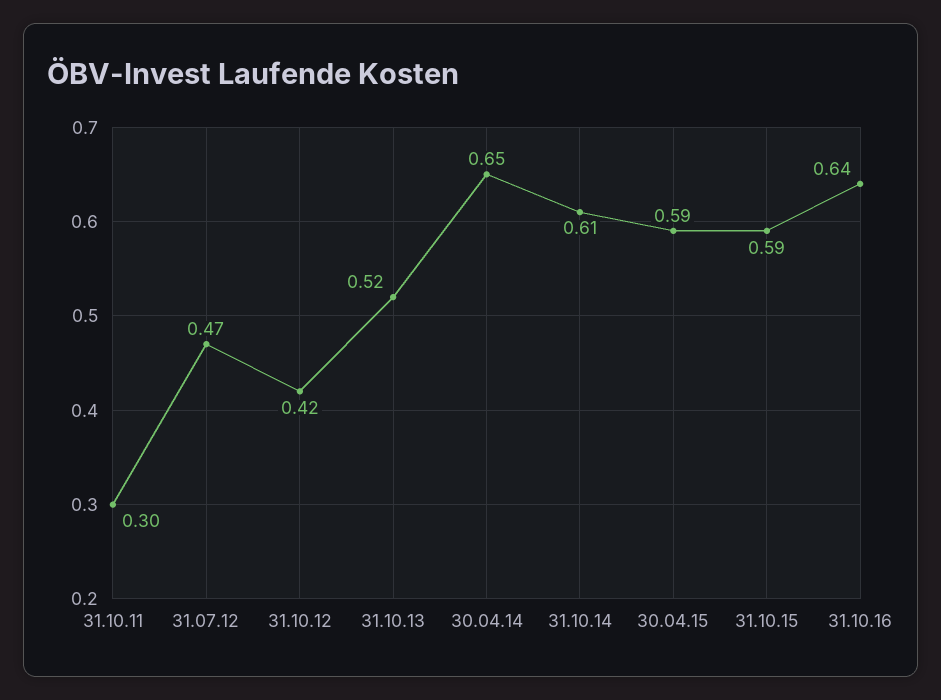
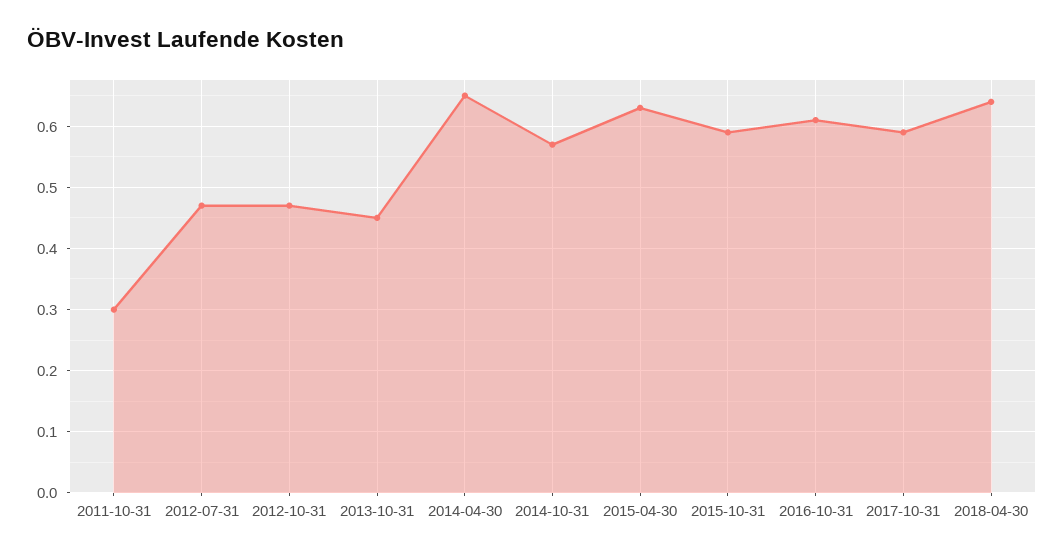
31.10.12: 0.42 -> 0.47
31.10.13: 0.52 -> 0.45
31.10.14: 0.61 -> 0.57
30.04.15: 0.59 -> 0.63
31.10.16: 0.64 -> 0.61
2017-10-31: none -> 0.59
2018-04-30: none -> 0.64

